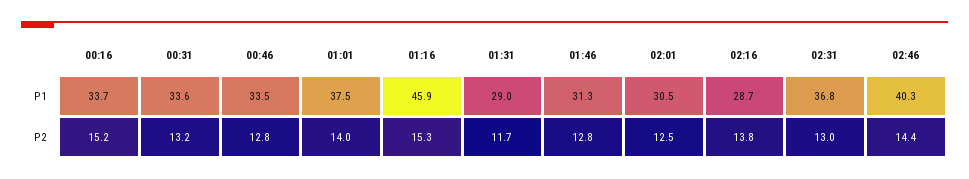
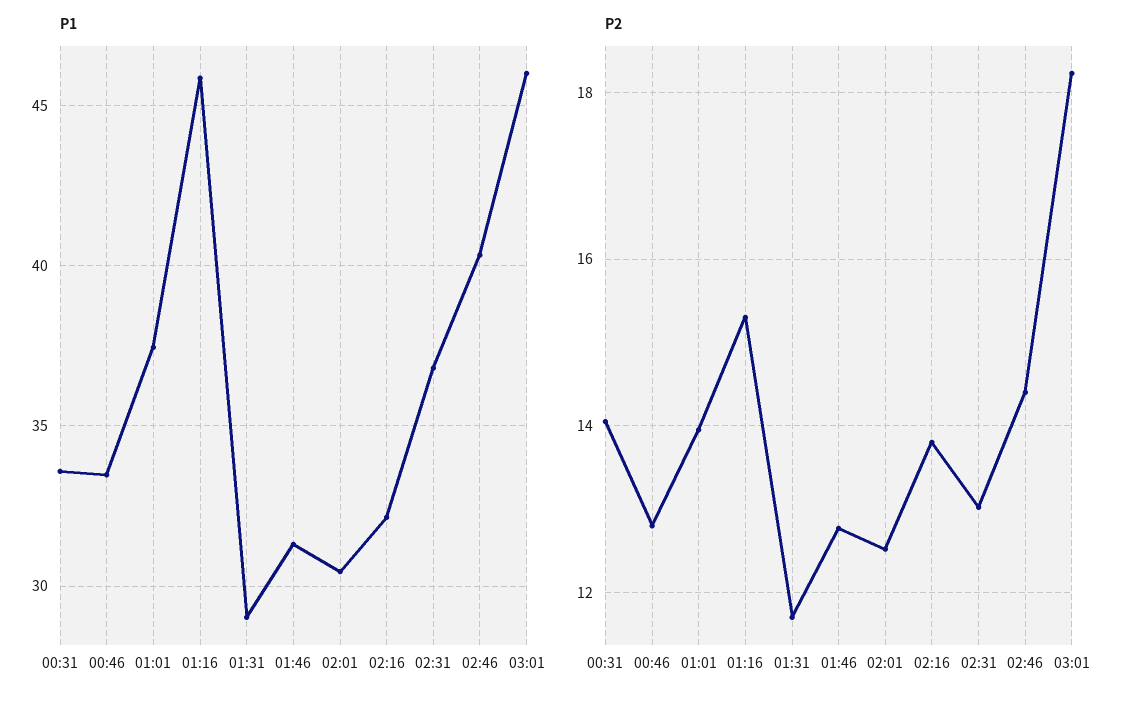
P1, 00:16: 33.7 -> none
P1, 02:16: 28.7 -> 32
P2, 00:16: 15.2 -> none
P2, 00:31: 13.2 -> 14
P1, 03:01: none -> 46
P2, 03:01: none -> 18.2

